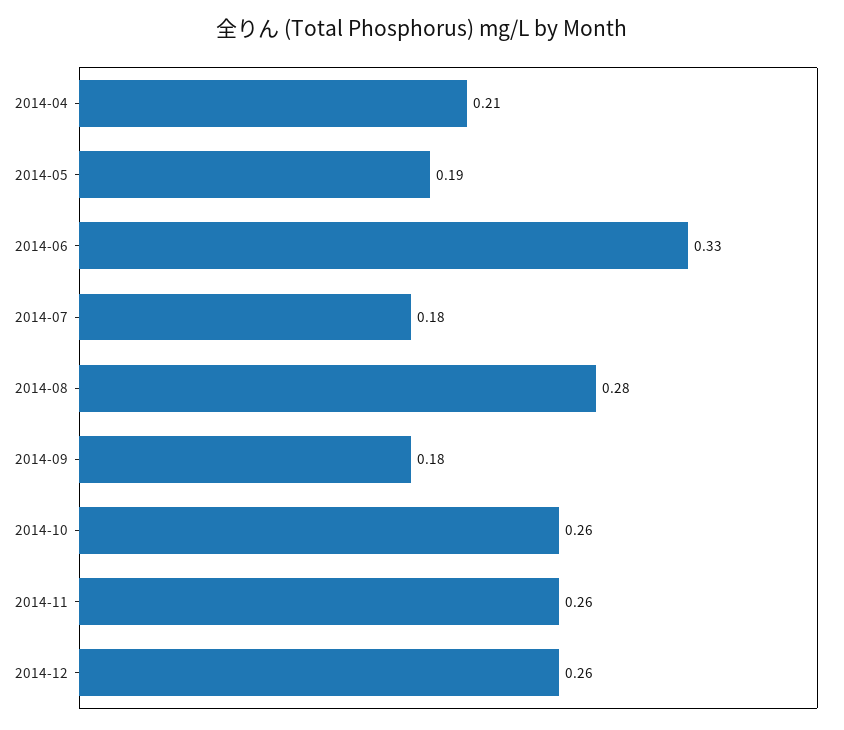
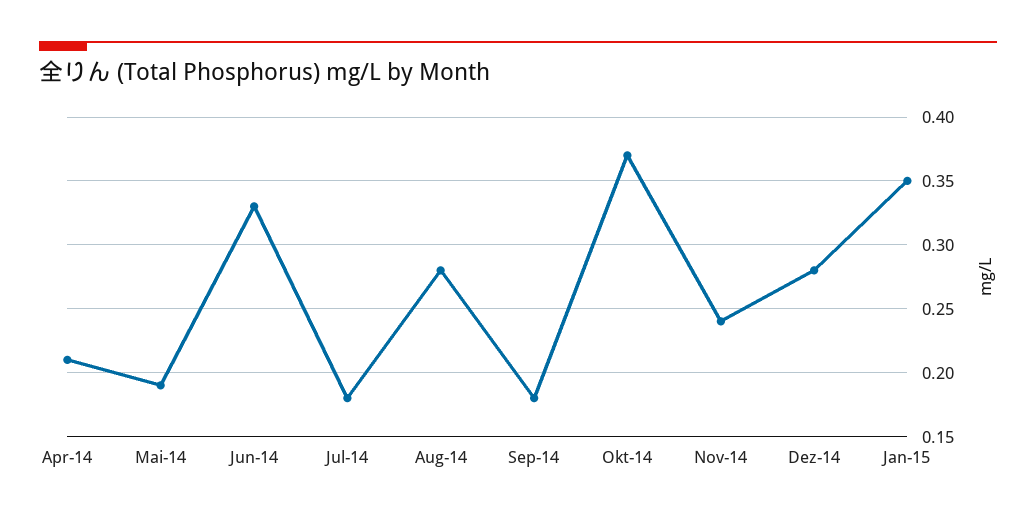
2014-10: 0.26 -> 0.37
2014-11: 0.26 -> 0.24
2014-12: 0.26 -> 0.28
Jan-15: none -> 0.35

